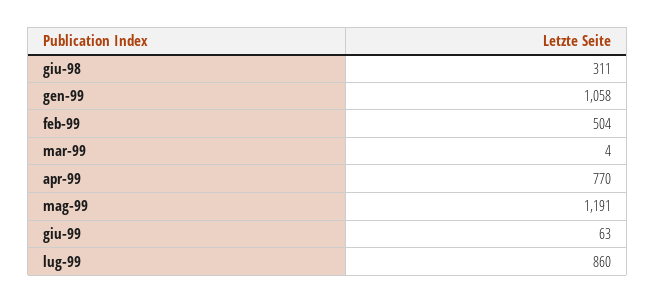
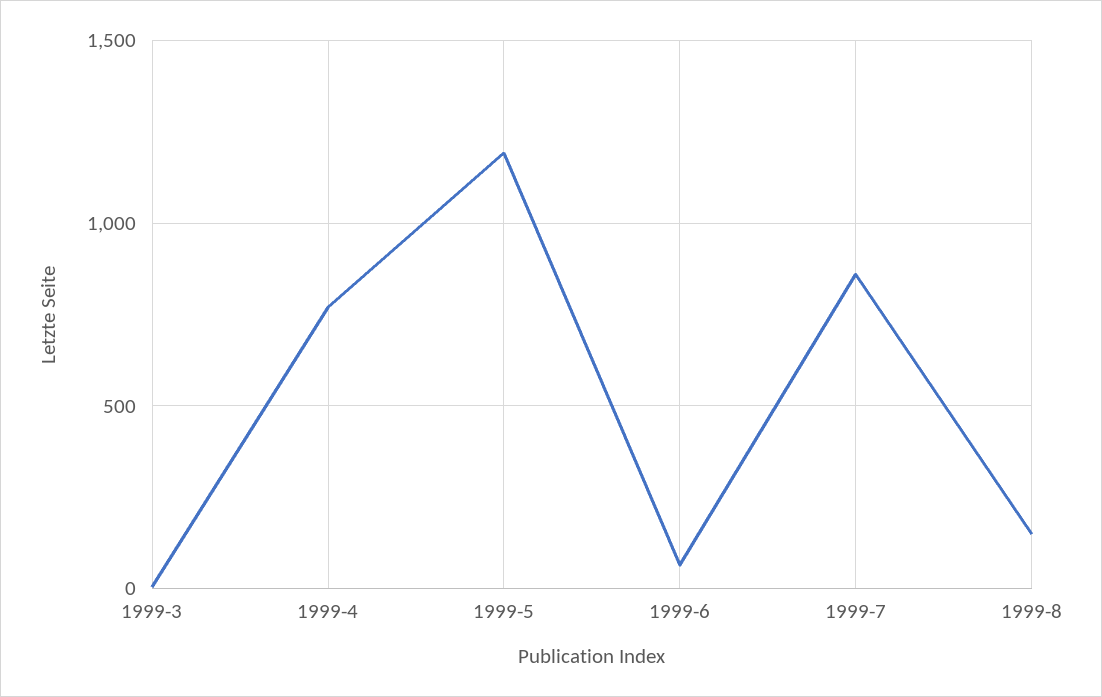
giu-98: 311 -> none
gen-99: 1058 -> none
feb-99: 504 -> none
1999-8: none -> 150

